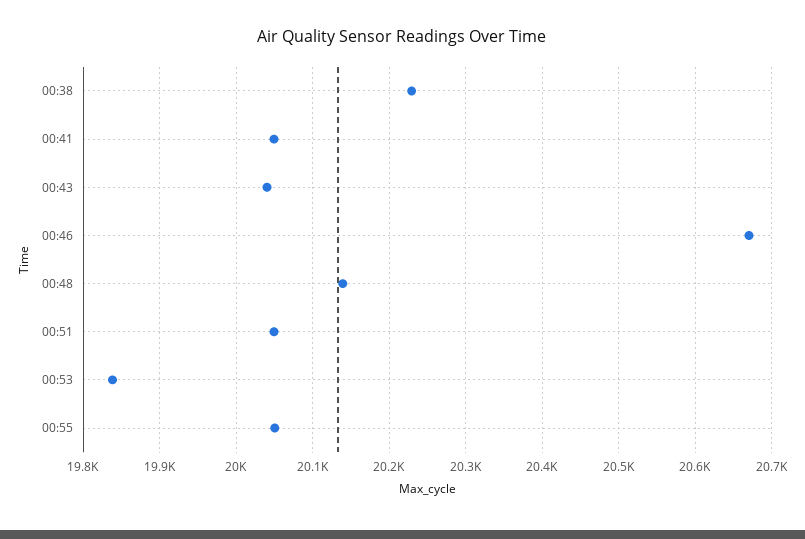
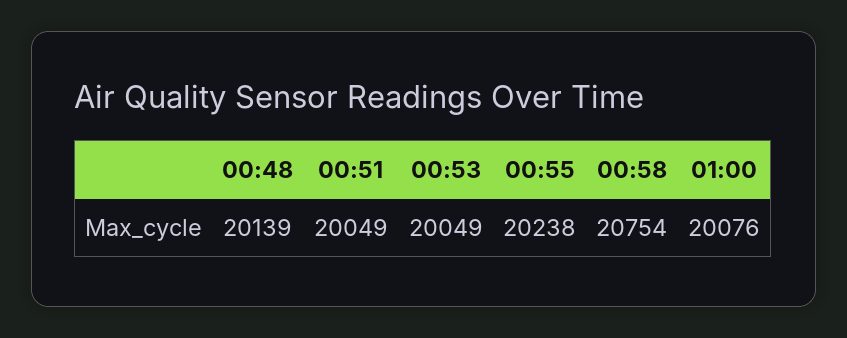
00:38: 20230 -> none
00:41: 20050 -> none
00:43: 20040 -> none
00:46: 20670 -> none
00:53: 19840 -> 20049
00:55: 20050 -> 20238
00:58: none -> 20754
01:00: none -> 20076

